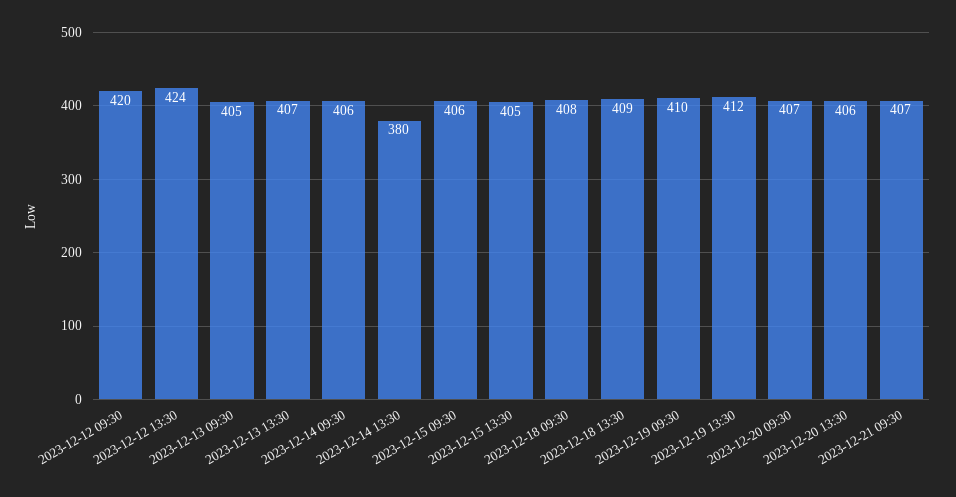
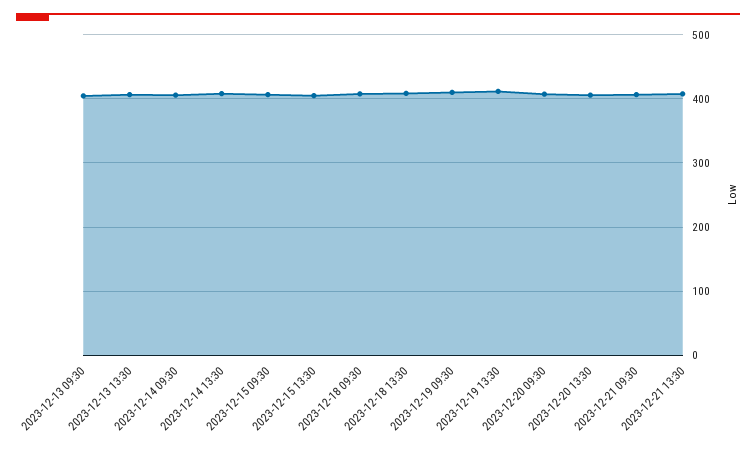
2023-12-12 09:30: 420 -> none
2023-12-12 13:30: 424 -> none
2023-12-14 13:30: 380 -> 410
2023-12-21 13:30: none -> 410

